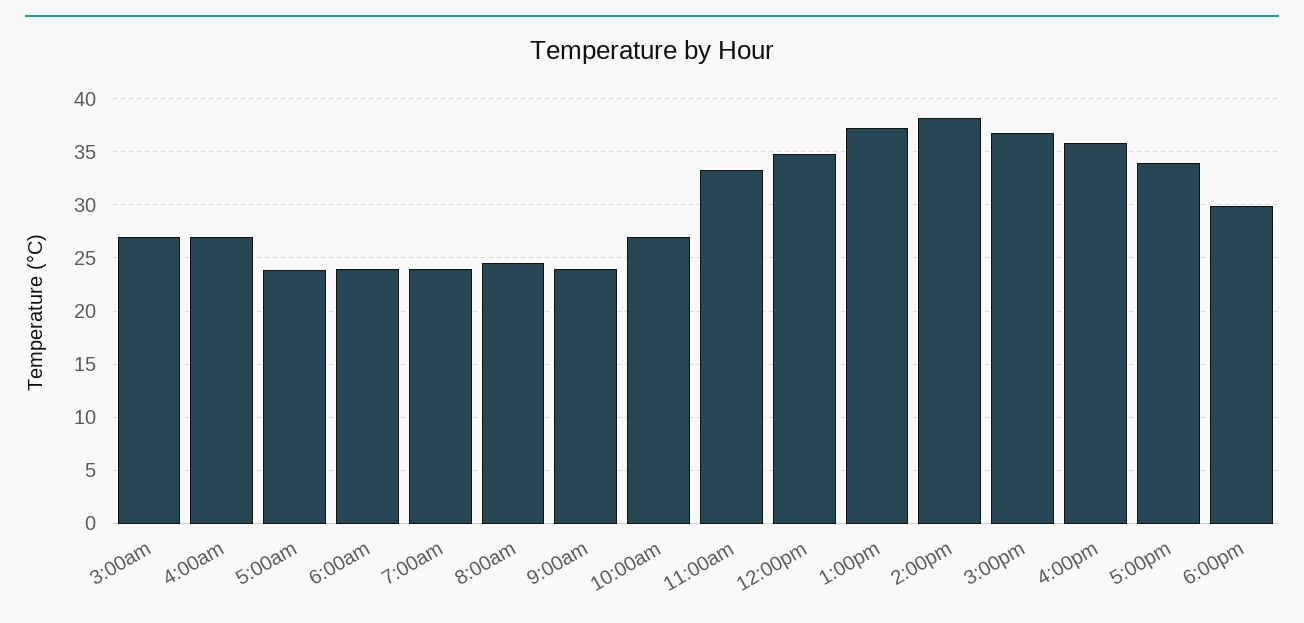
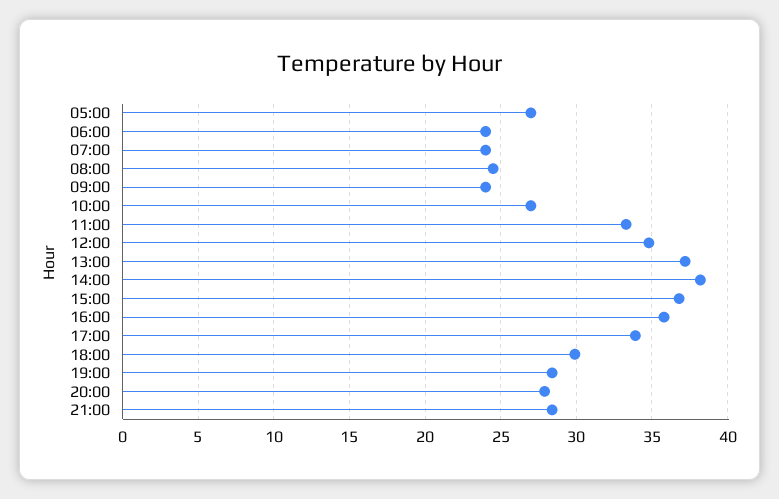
3:00am: 27 -> none
4:00am: 27 -> none
5:00am: 24 -> 27
19:00: none -> 28.5
20:00: none -> 28
21:00: none -> 28.5

